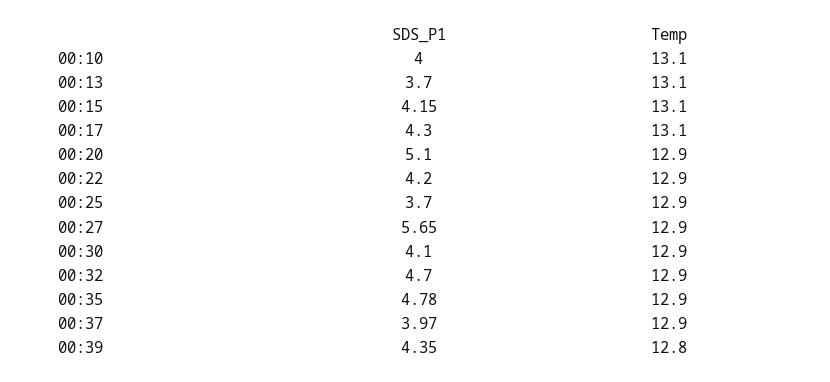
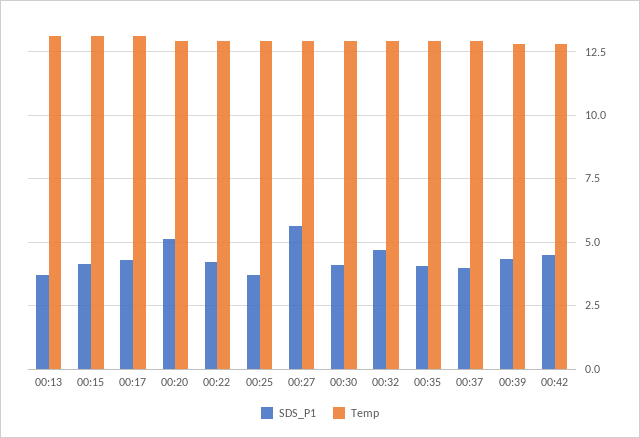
SDS_P1, 00:10: 4 -> none
Temp, 00:10: 13.1 -> none
SDS_P1, 00:35: 4.78 -> 4
SDS_P1, 00:42: none -> 4.5
Temp, 00:42: none -> 12.75

